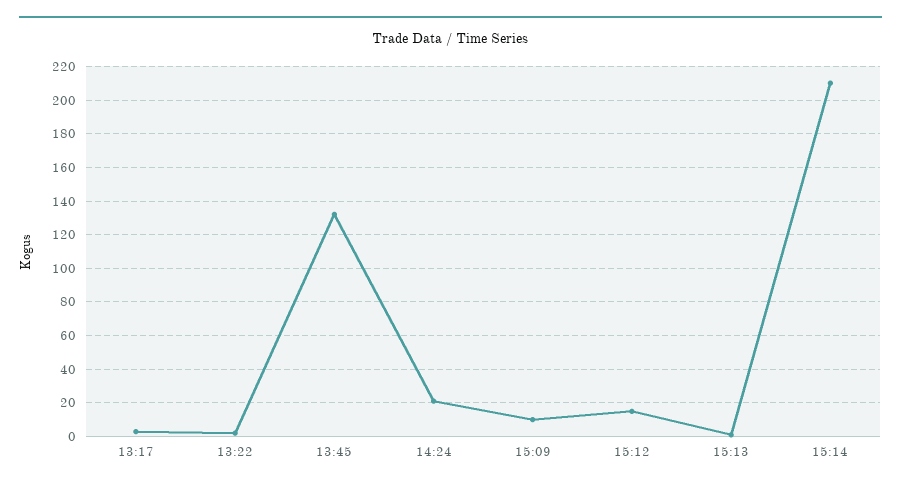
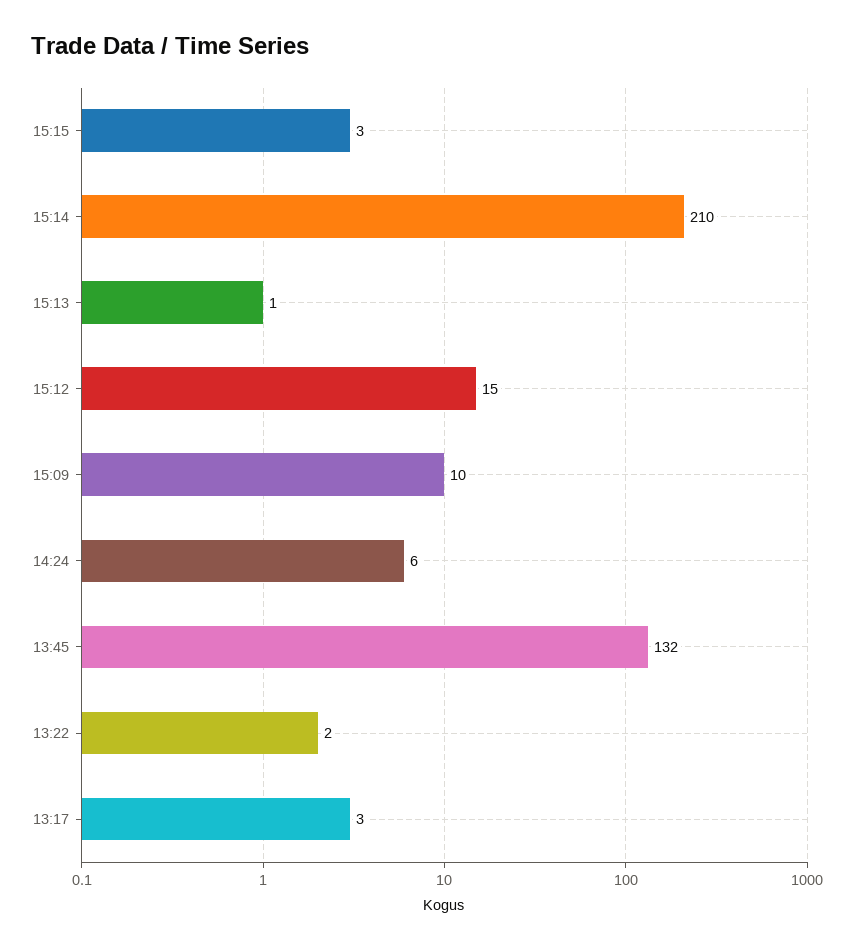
14:24: 20 -> 6
15:15: none -> 3

